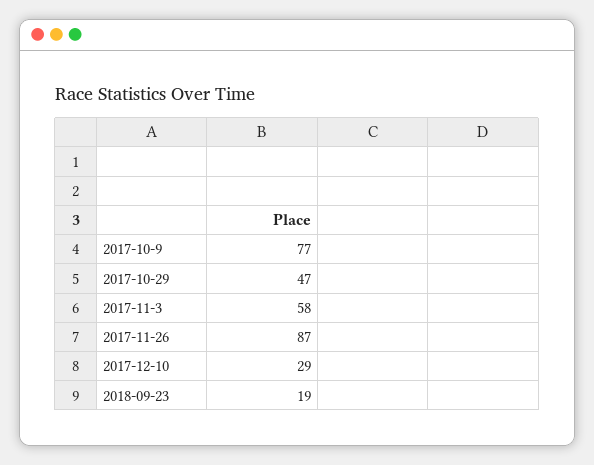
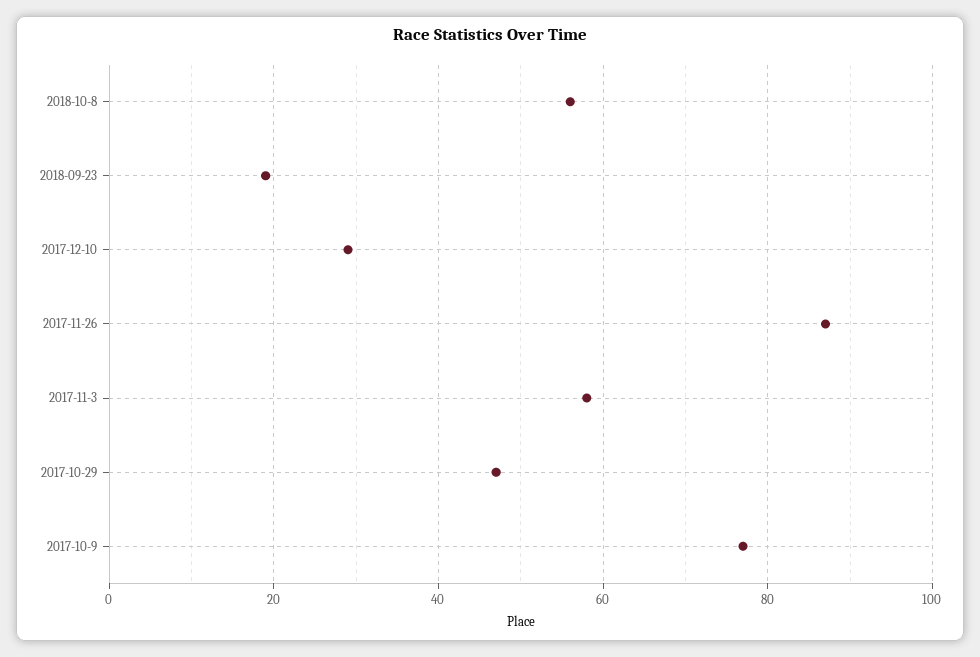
2018-10-8: none -> 55

